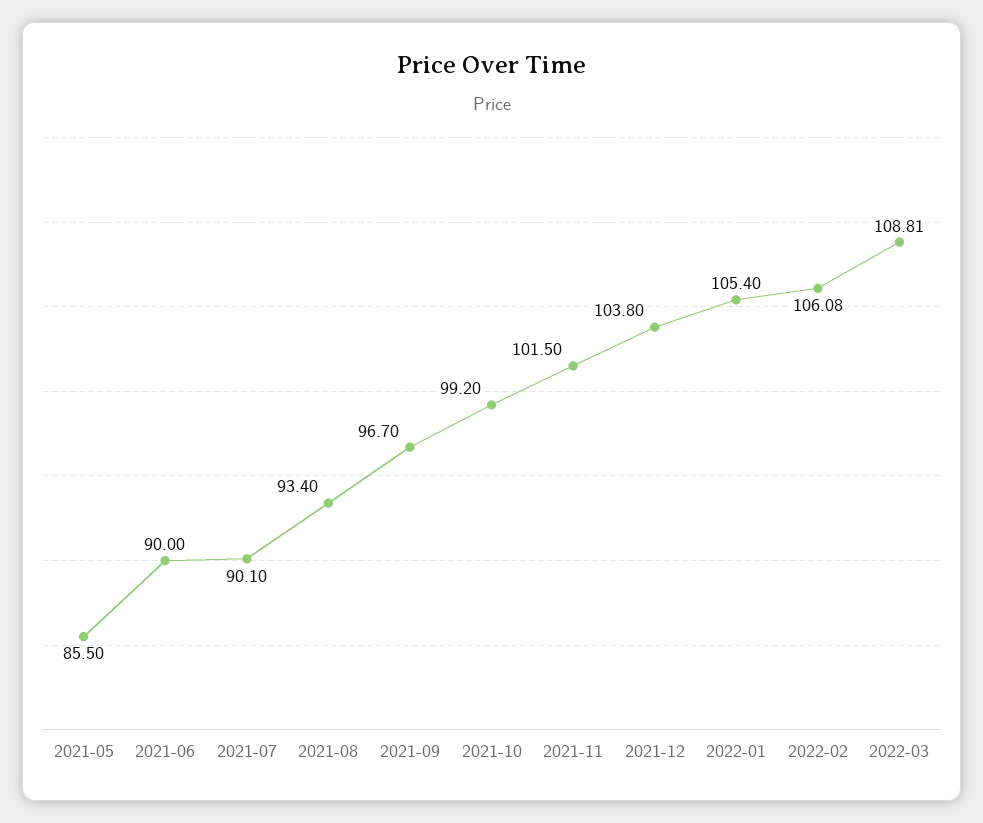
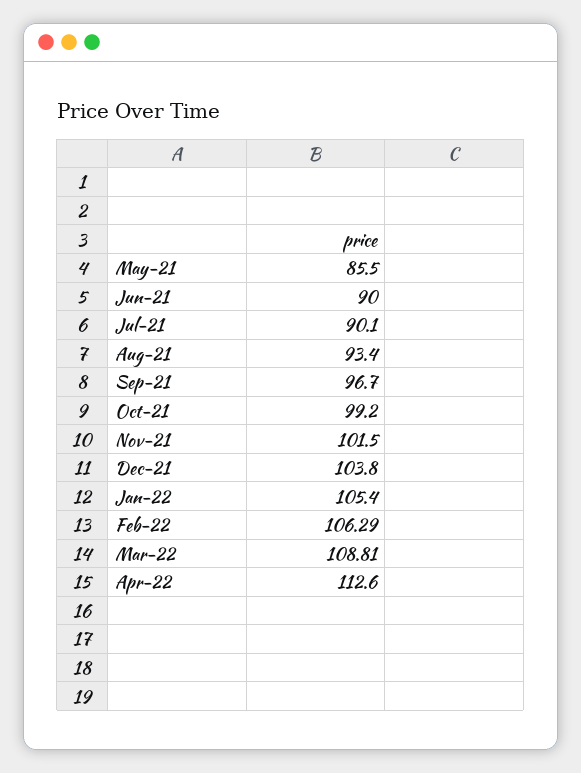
2022-02: 106.08 -> 106.29
Apr-22: none -> 112.6

